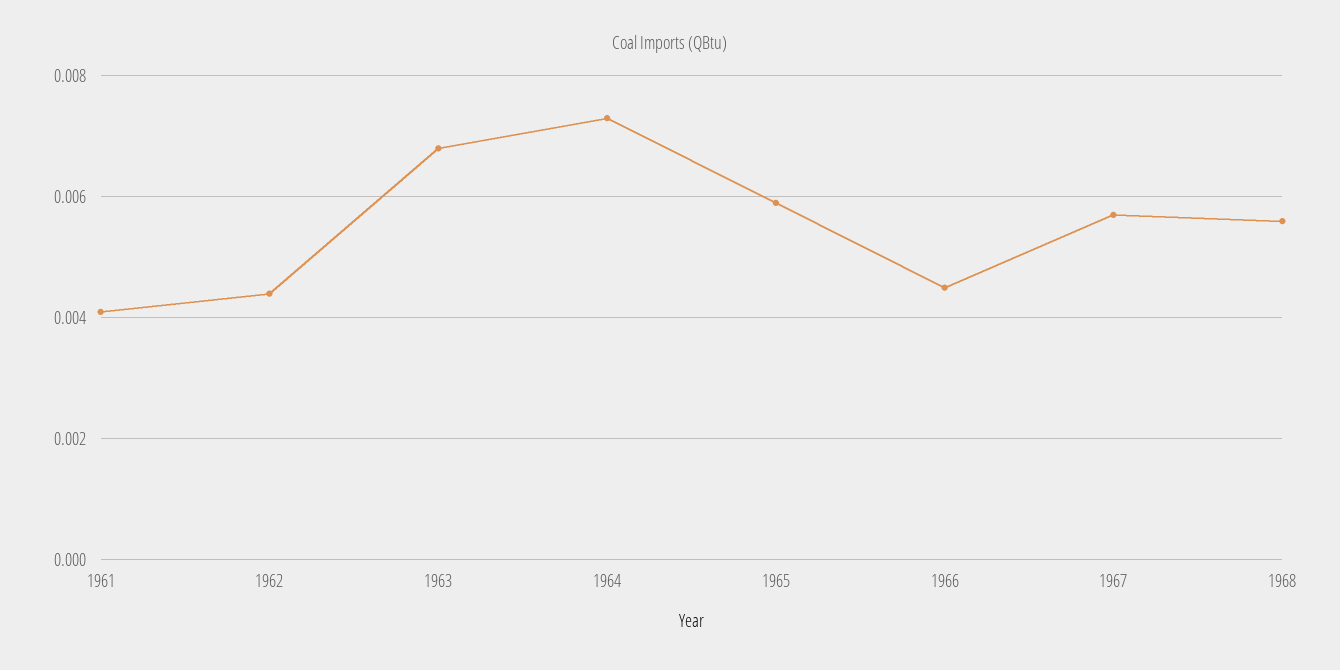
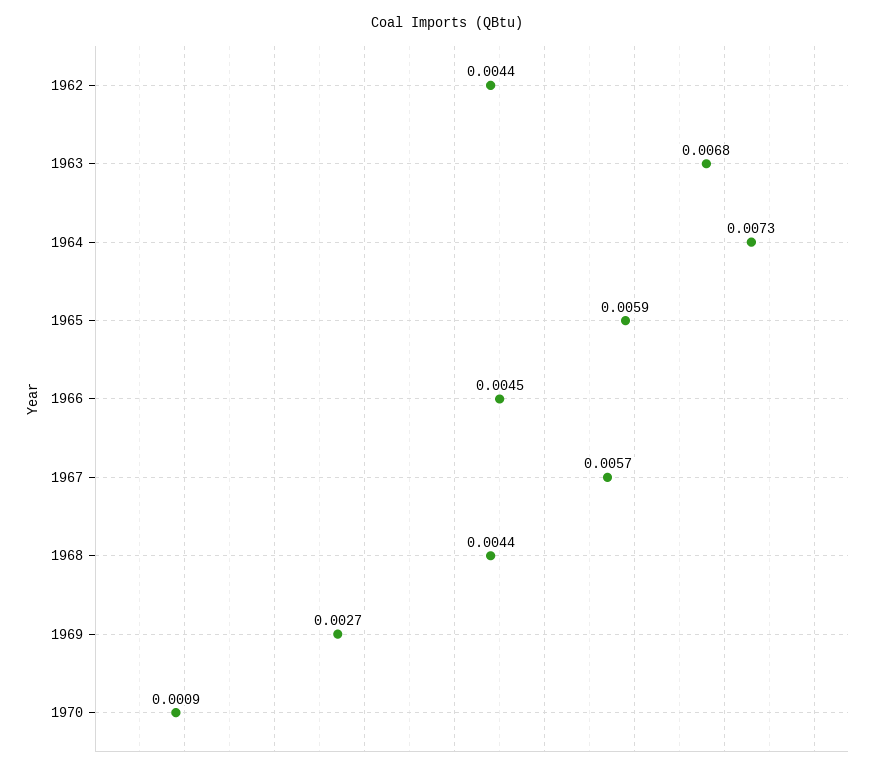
1961: 0.004 -> none
1968: 0.0055 -> 0.0044
1969: none -> 0.0027
1970: none -> 0.0009

